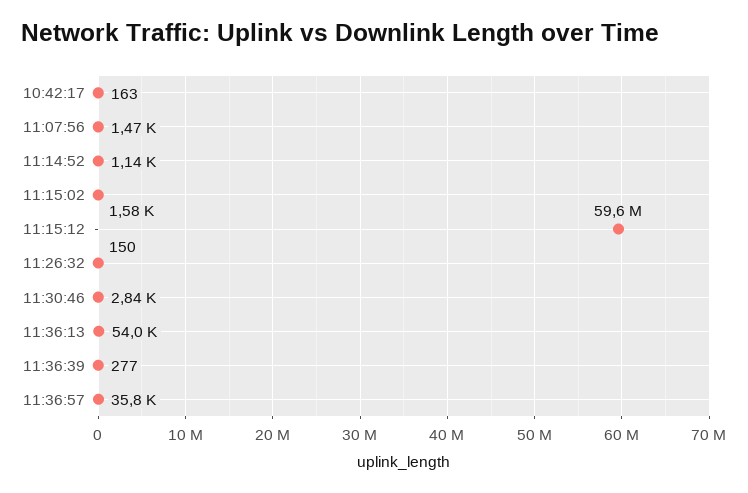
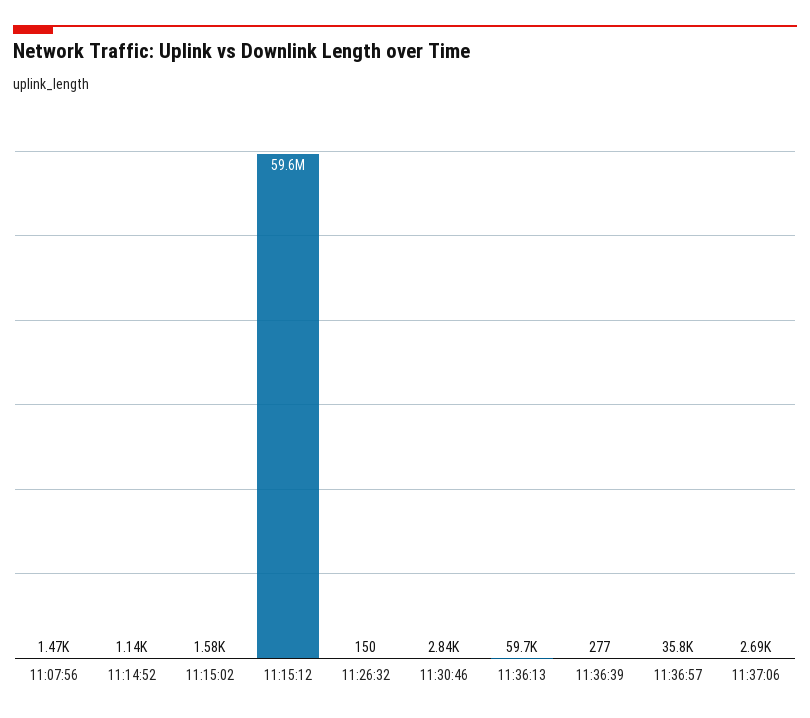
10:42:17: 163 -> none
11:36:13: 54000 -> 59700
11:37:06: none -> 2690

